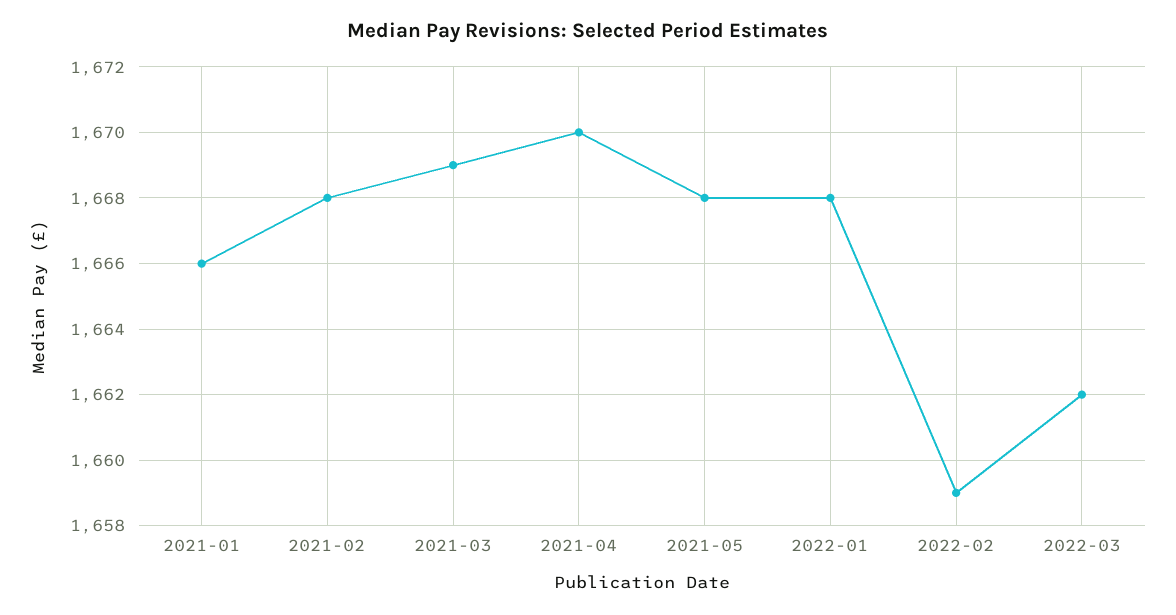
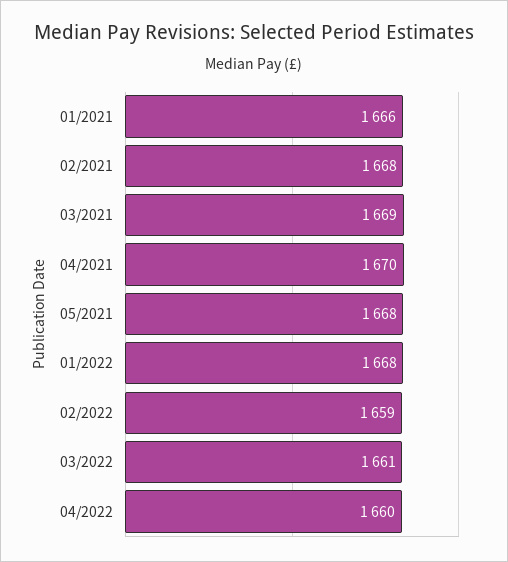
2022-03: 1662 -> 1661
04/2022: none -> 1660

